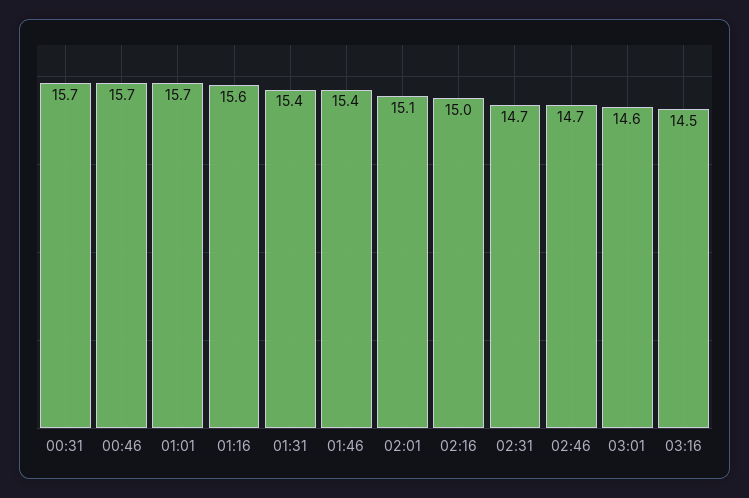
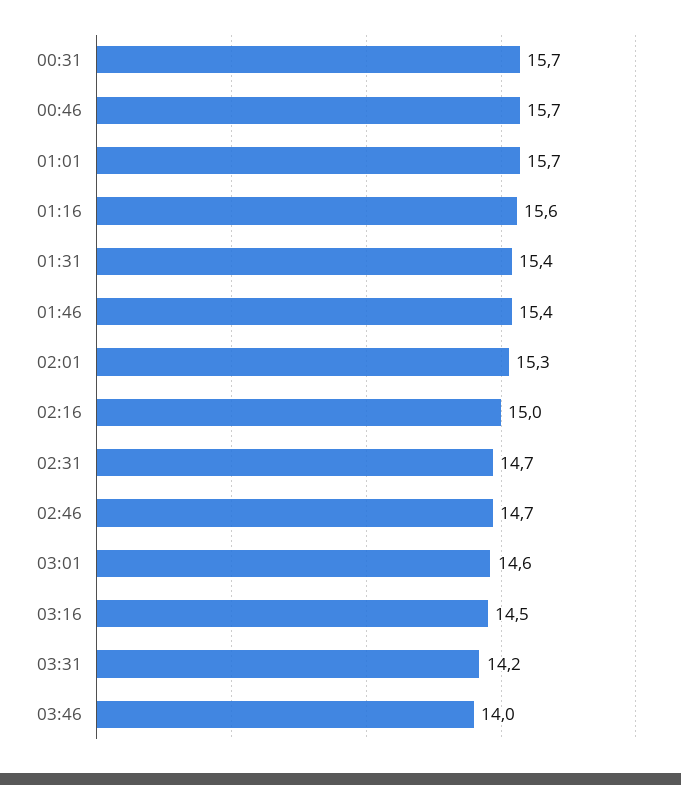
02:01: 15.1 -> 15.3
03:31: none -> 14.2
03:46: none -> 14

